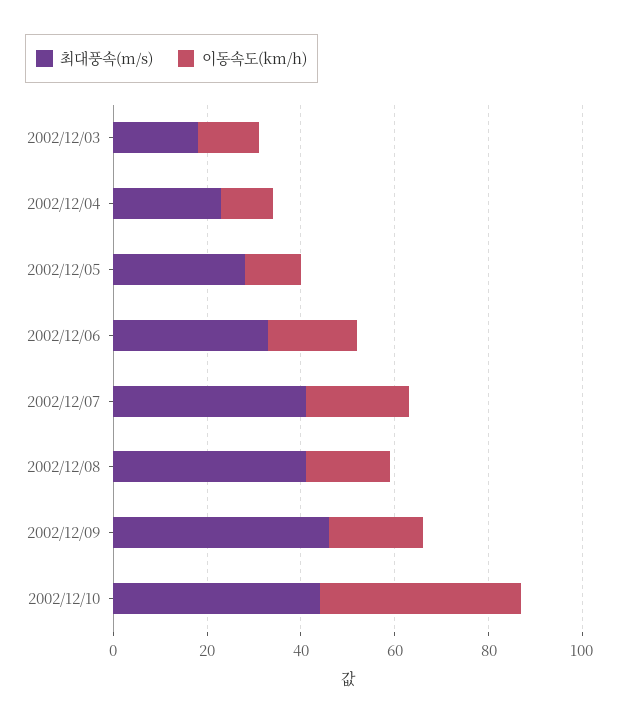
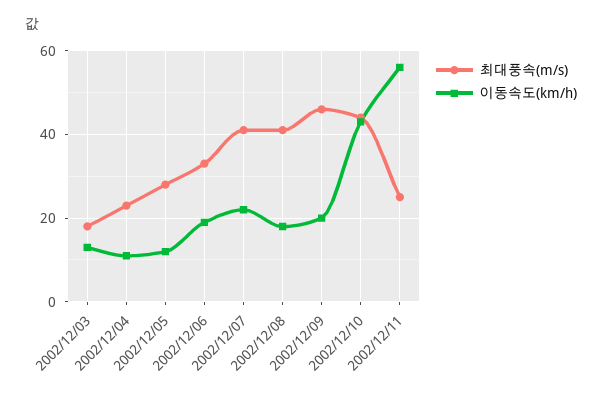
최대풍속(m/s), 2002/12/11: none -> 25
이동속도(km/h), 2002/12/11: none -> 55

